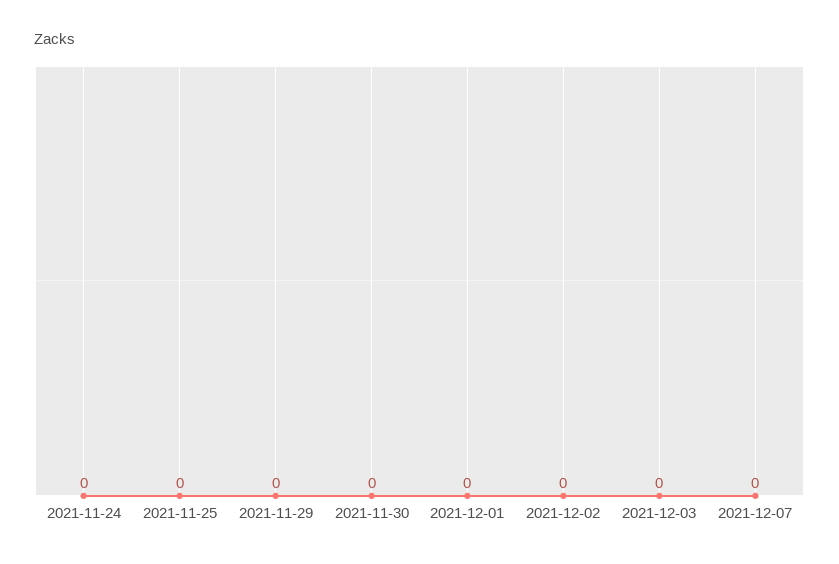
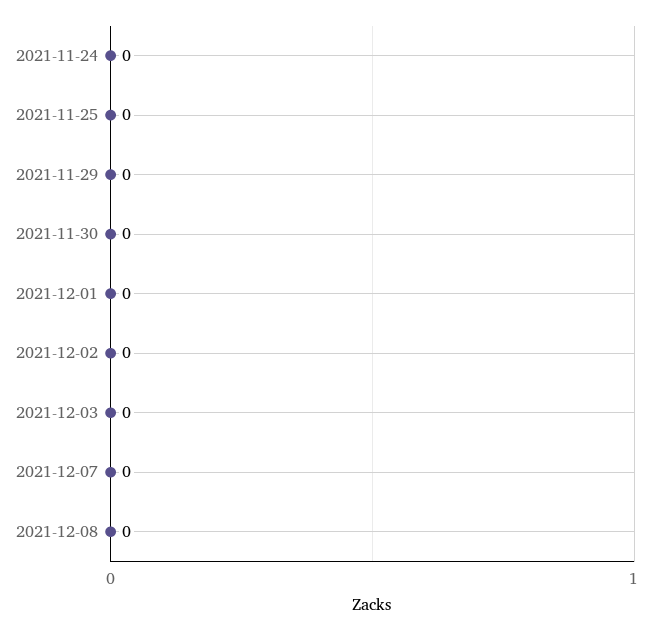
2021-12-08: none -> 0

